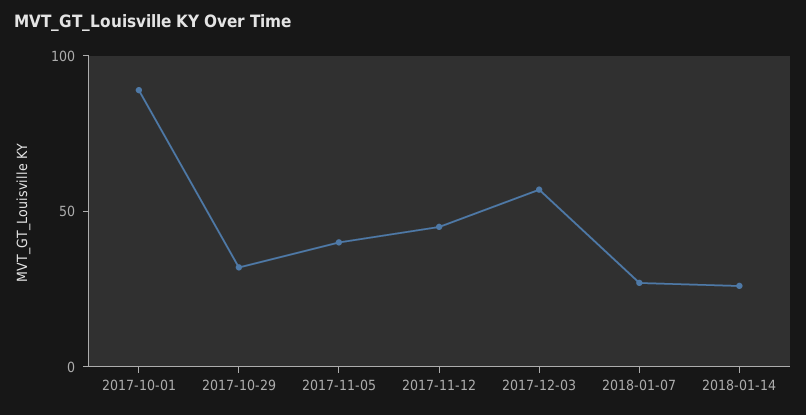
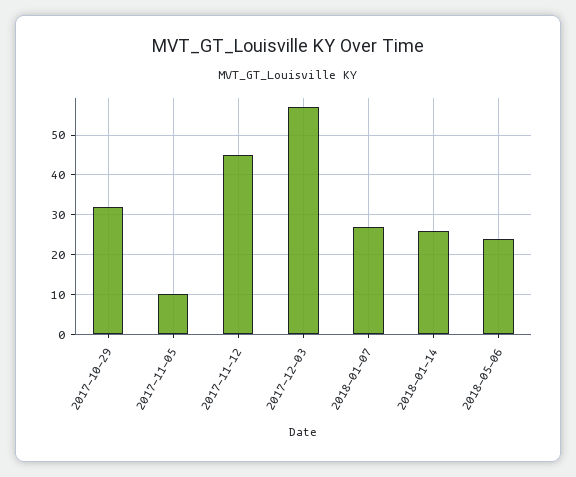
2017-10-01: 90 -> none
2017-11-05: 40 -> 10
2018-05-06: none -> 25

